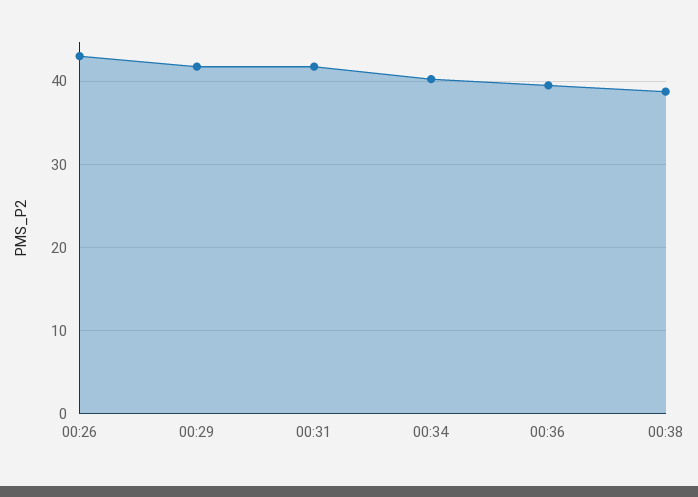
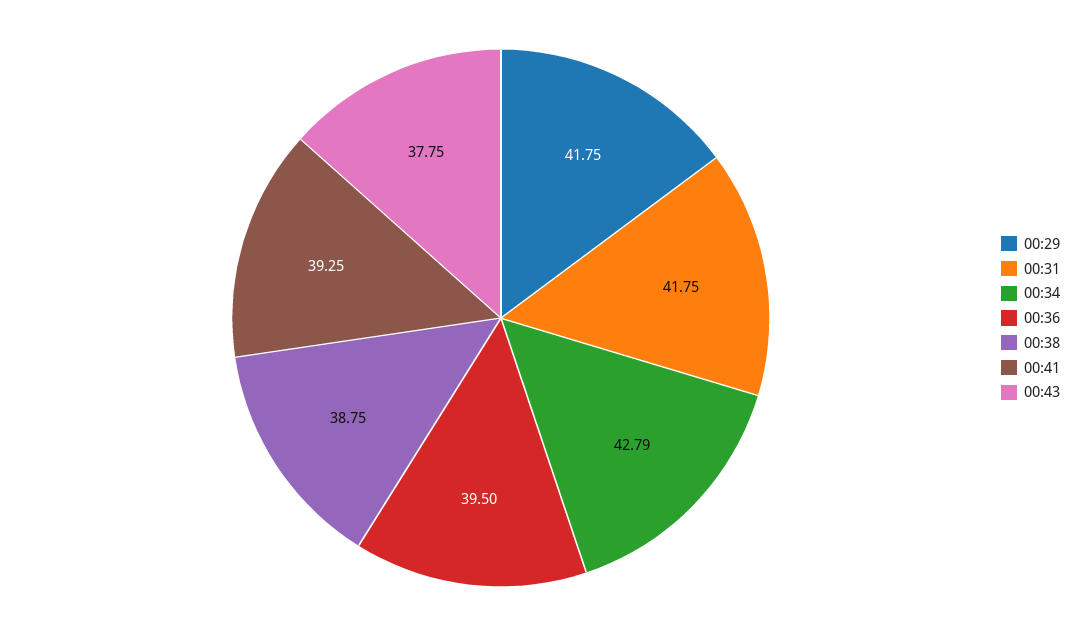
00:26: 43 -> none
00:34: 40 -> 42.79
00:41: none -> 39.25
00:43: none -> 37.75

